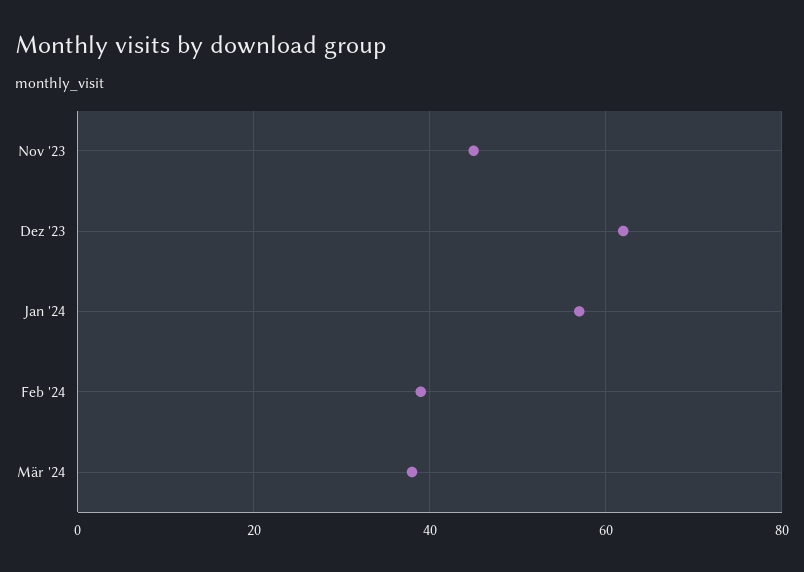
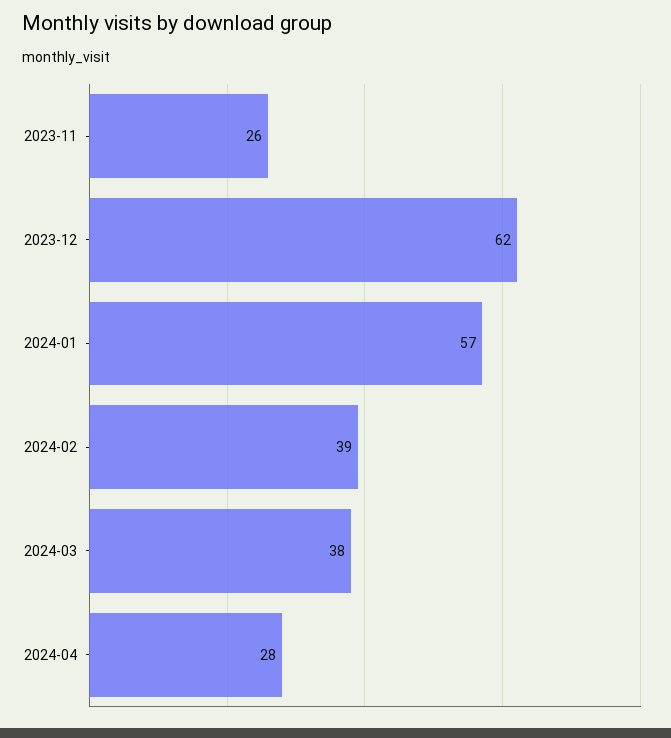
Nov '23: 45 -> 26
2024-04: none -> 28

